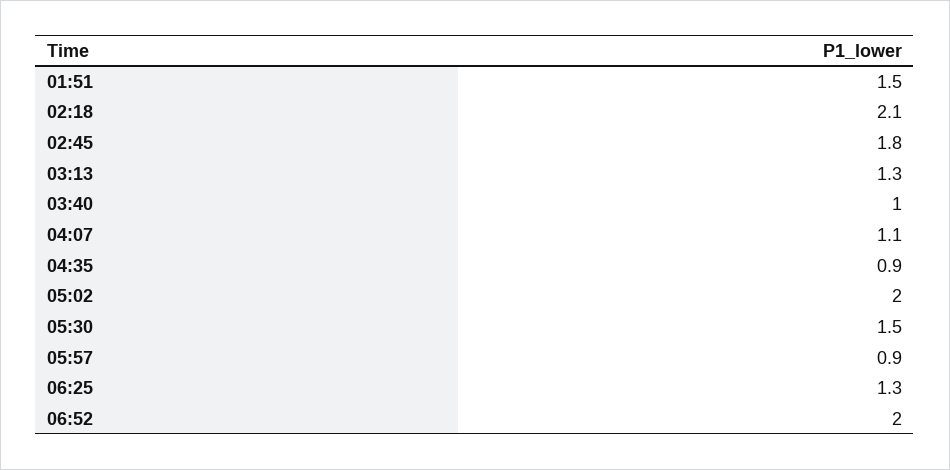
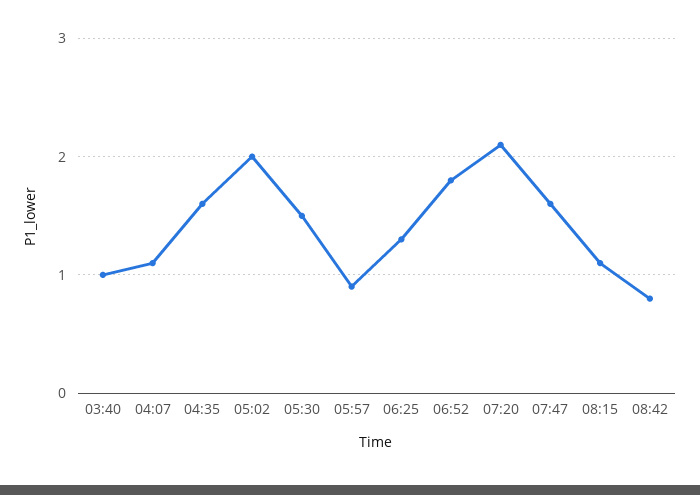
01:51: 1.5 -> none
02:18: 2.1 -> none
02:45: 1.8 -> none
03:13: 1.3 -> none
04:35: 0.9 -> 1.6
06:52: 2 -> 1.8
07:20: none -> 2.1
07:47: none -> 1.6
08:15: none -> 1.1
08:42: none -> 0.8

